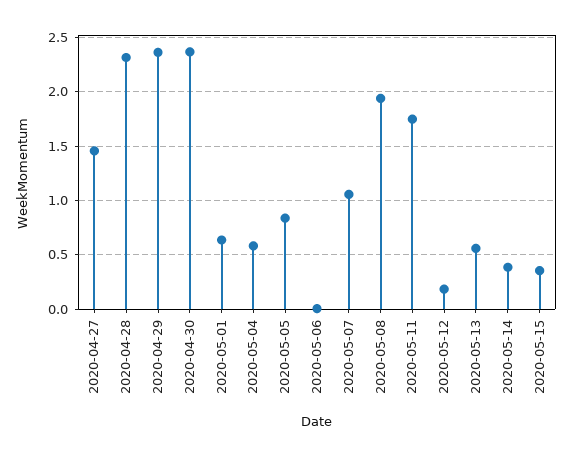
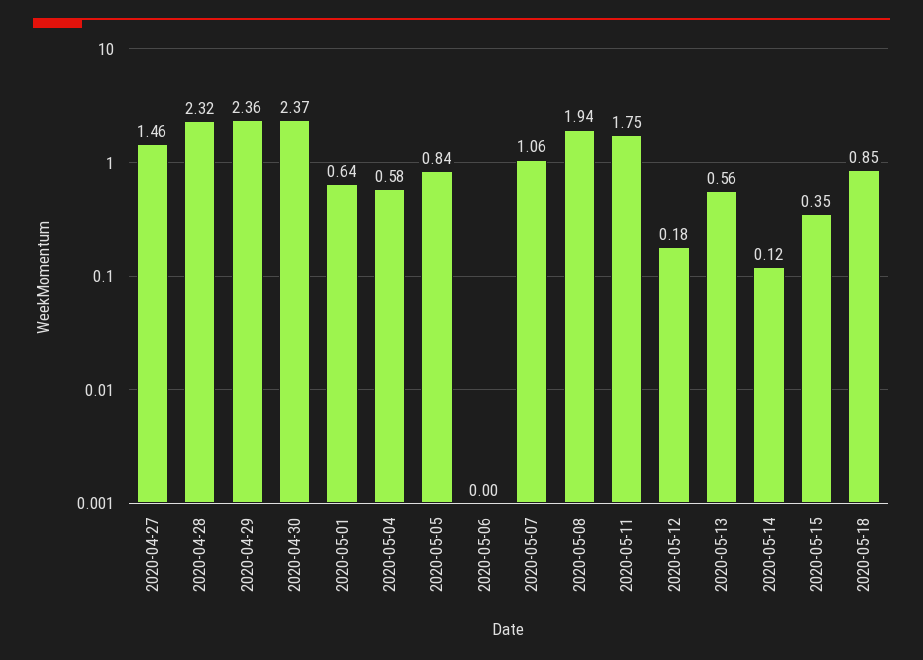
2020-05-14: 0.4 -> 0.12
2020-05-18: none -> 0.85

